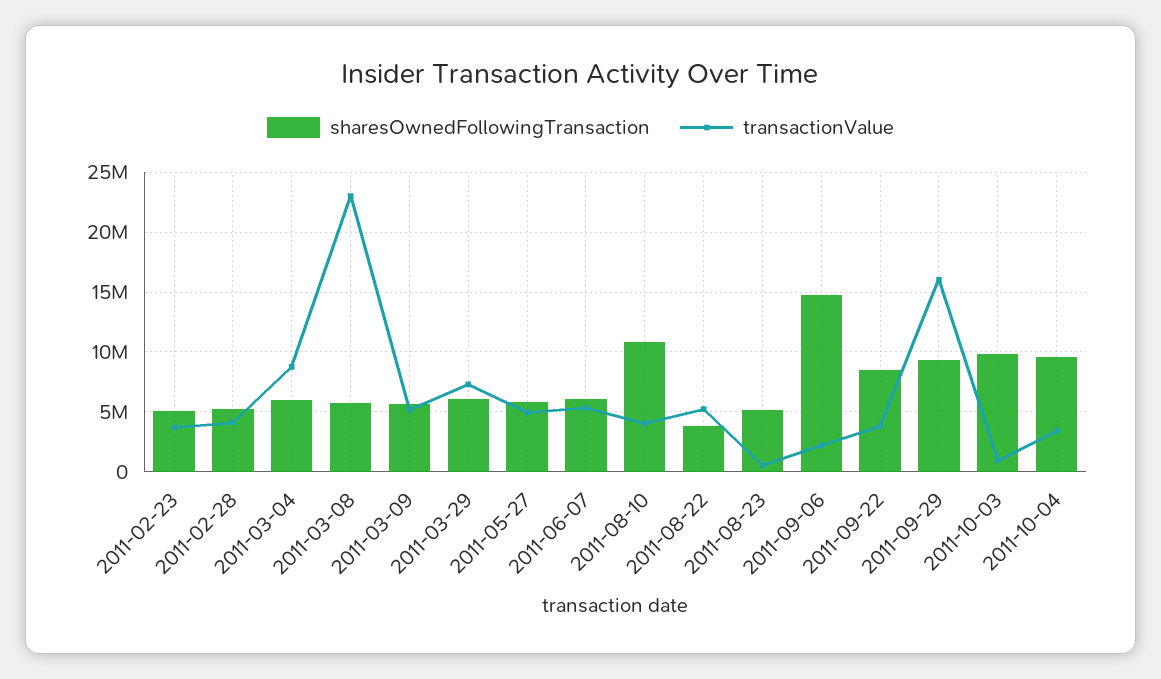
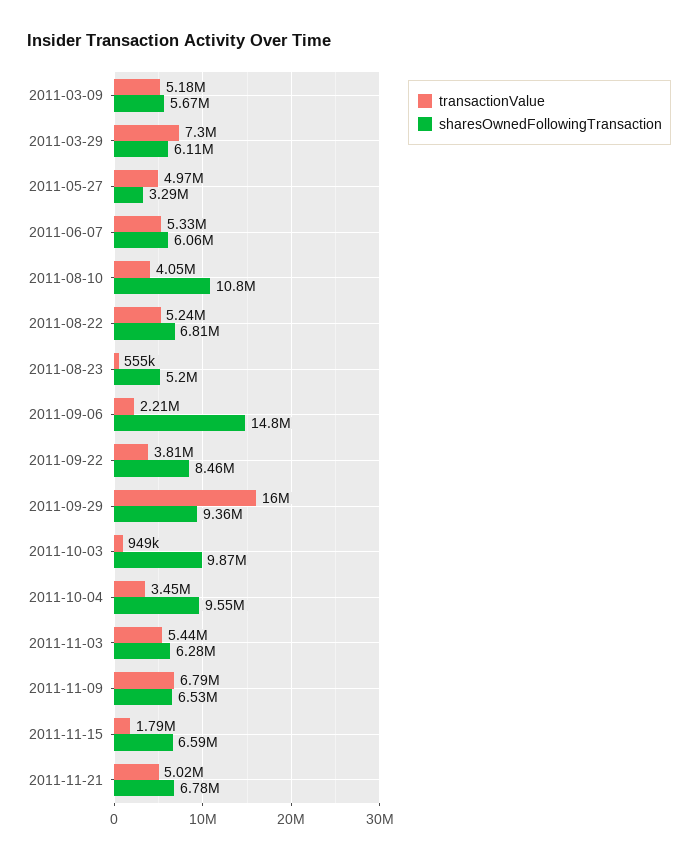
sharesOwnedFollowingTransaction, 2011-02-23: 5000000 -> none
transactionValue, 2011-02-23: 4000000 -> none
sharesOwnedFollowingTransaction, 2011-02-28: 5000000 -> none
transactionValue, 2011-02-28: 4000000 -> none
sharesOwnedFollowingTransaction, 2011-03-04: 6000000 -> none
transactionValue, 2011-03-04: 9000000 -> none
sharesOwnedFollowingTransaction, 2011-03-08: 6000000 -> none
transactionValue, 2011-03-08: 23000000 -> none
sharesOwnedFollowingTransaction, 2011-05-27: 6000000 -> 3290000
sharesOwnedFollowingTransaction, 2011-08-22: 4000000 -> 6810000
transactionValue, 2011-11-03: none -> 5440000
sharesOwnedFollowingTransaction, 2011-11-03: none -> 6280000
transactionValue, 2011-11-09: none -> 6790000
sharesOwnedFollowingTransaction, 2011-11-09: none -> 6530000
transactionValue, 2011-11-15: none -> 1790000
sharesOwnedFollowingTransaction, 2011-11-15: none -> 6590000
transactionValue, 2011-11-21: none -> 5020000
sharesOwnedFollowingTransaction, 2011-11-21: none -> 6780000

